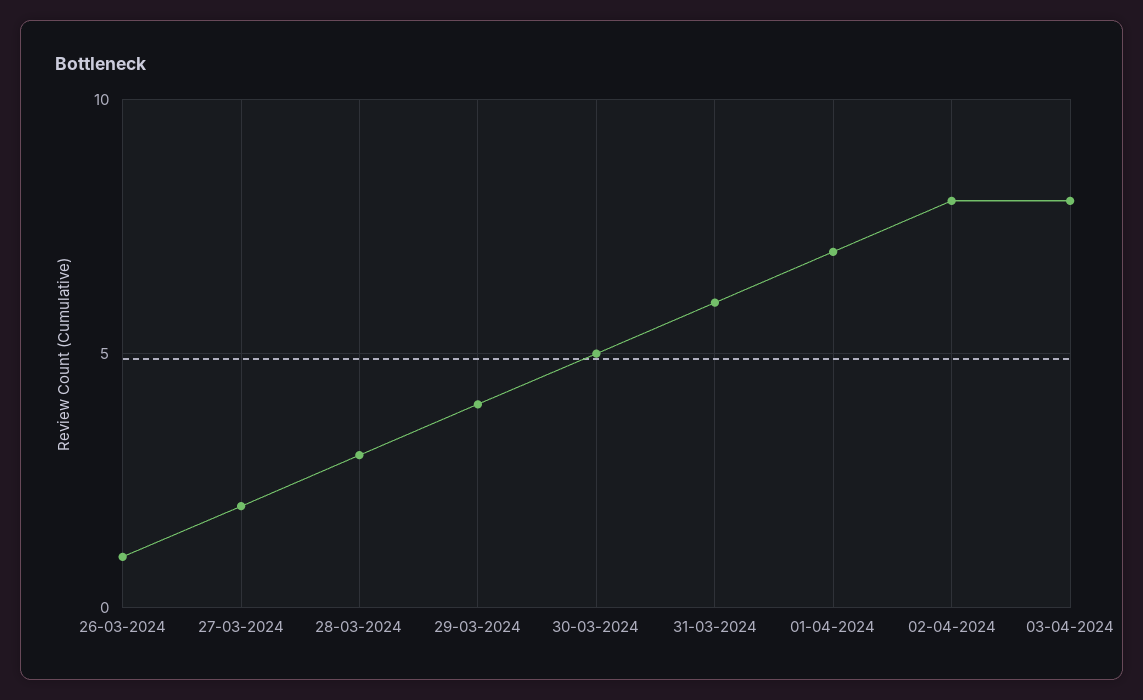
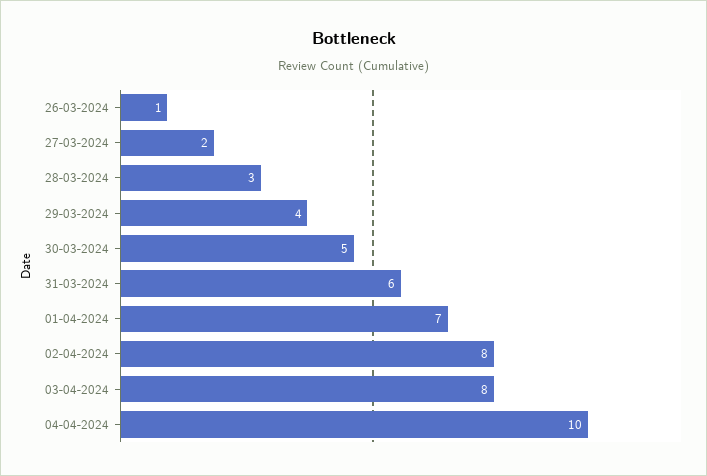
04-04-2024: none -> 10

